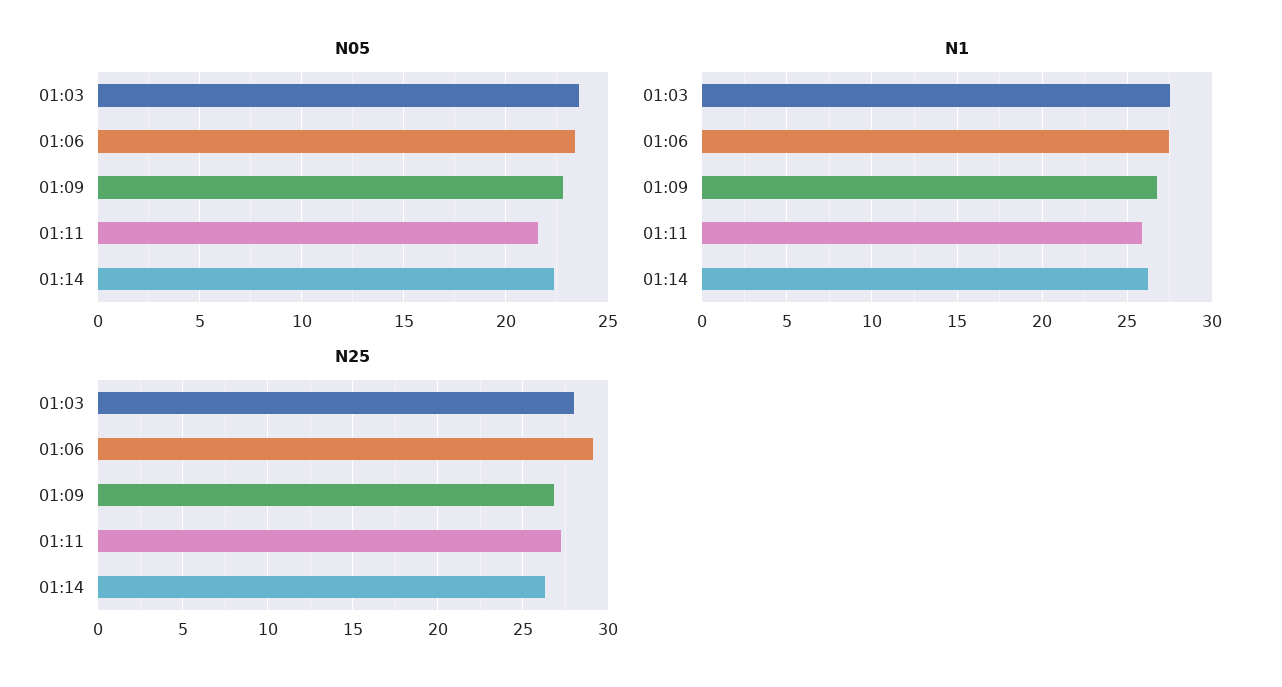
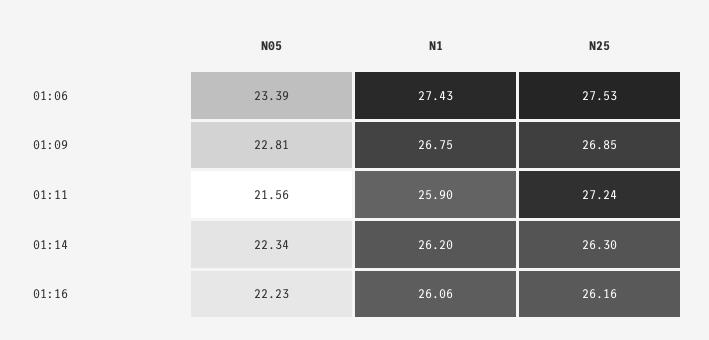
N05, 01:03: 23.5 -> none
N1, 01:03: 27.5 -> none
N25, 01:03: 28 -> none
N25, 01:06: 29 -> 27.53
N05, 01:16: none -> 22.23
N1, 01:16: none -> 26.06
N25, 01:16: none -> 26.16

